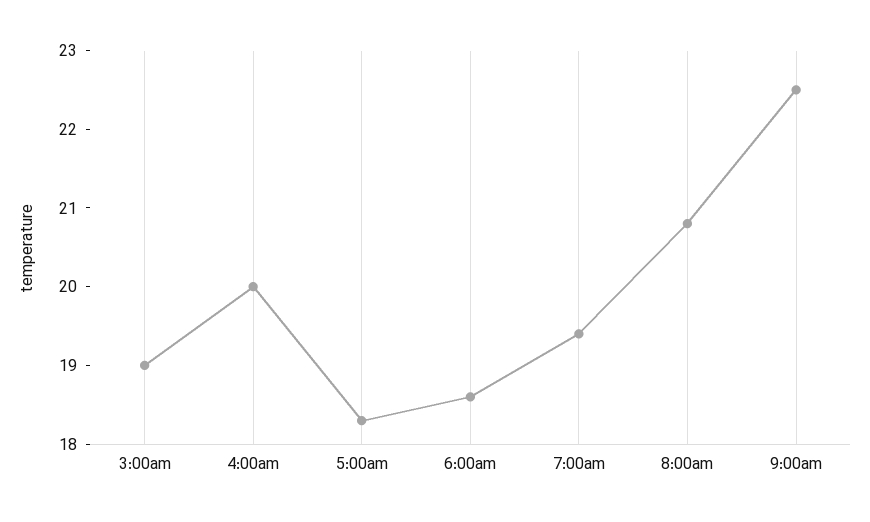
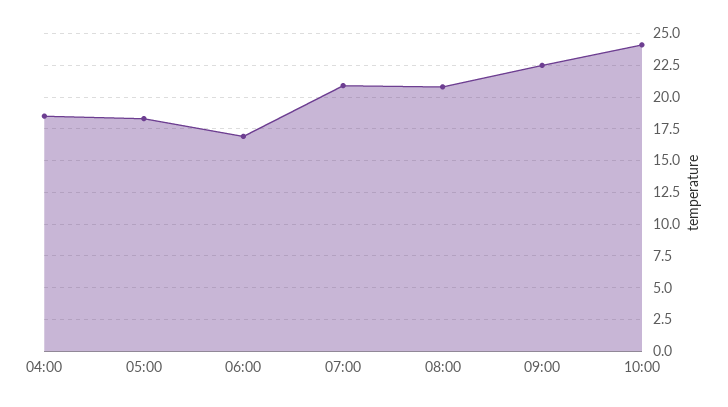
3:00am: 19 -> none
4:00am: 20 -> 18.5
6:00am: 18.5 -> 17
7:00am: 19.5 -> 21
10:00: none -> 24

